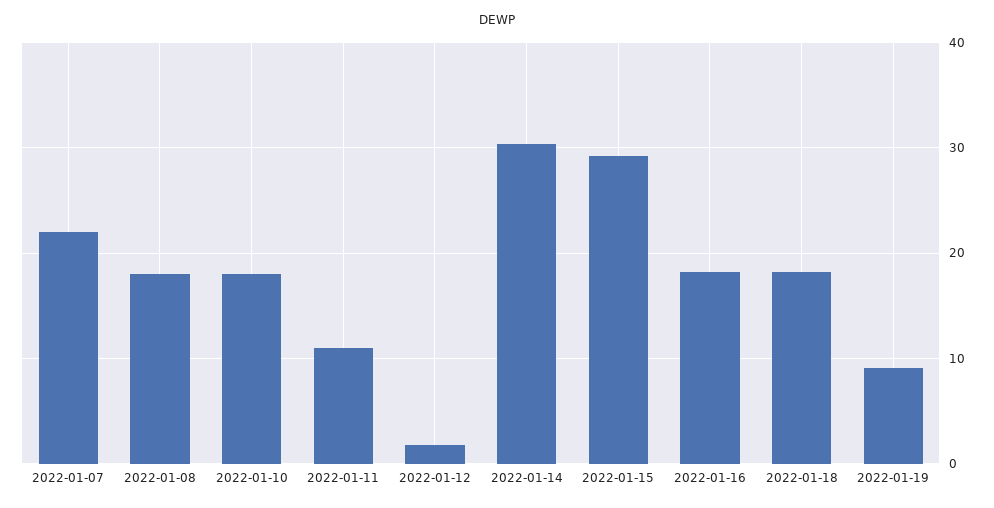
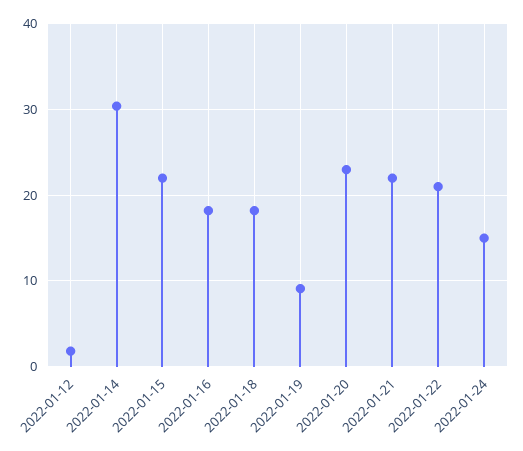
2022-01-07: 22 -> none
2022-01-08: 18 -> none
2022-01-10: 18 -> none
2022-01-11: 11 -> none
2022-01-15: 29 -> 22
2022-01-20: none -> 23
2022-01-21: none -> 22
2022-01-22: none -> 21
2022-01-24: none -> 15

